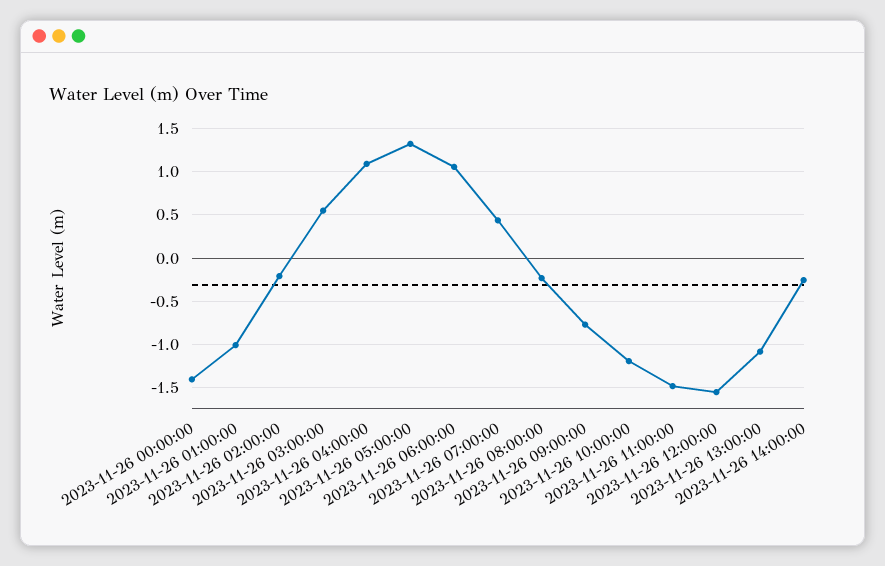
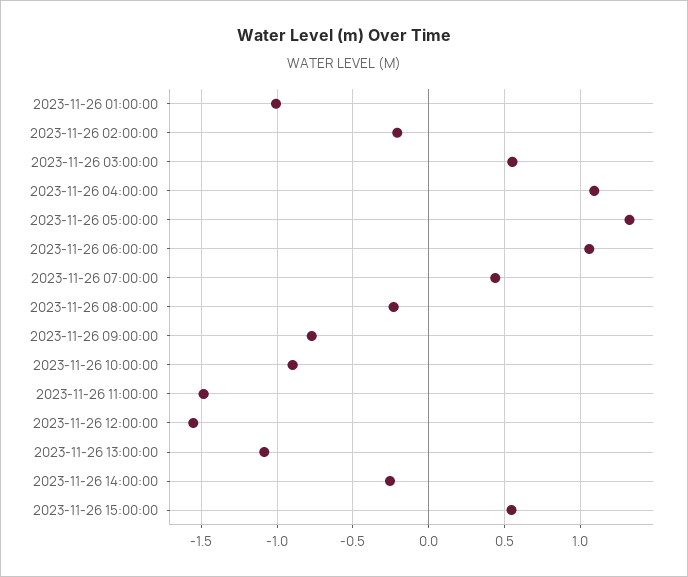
2023-11-26 00:00:00: -1.4 -> none
2023-11-26 10:00:00: -1.2 -> -0.9
2023-11-26 15:00:00: none -> 0.55

